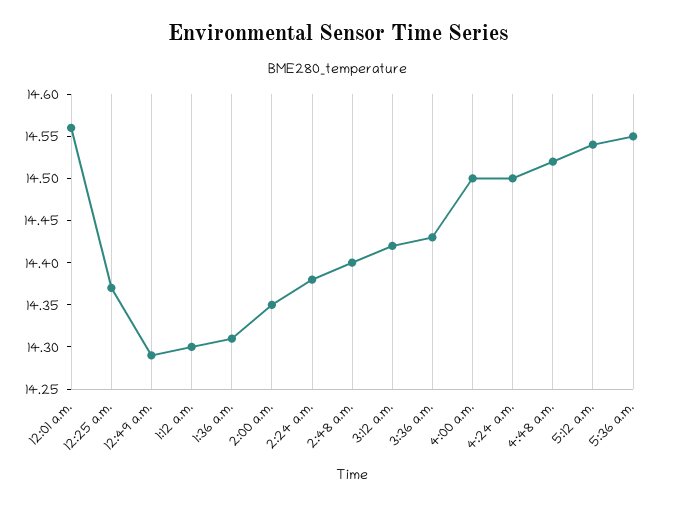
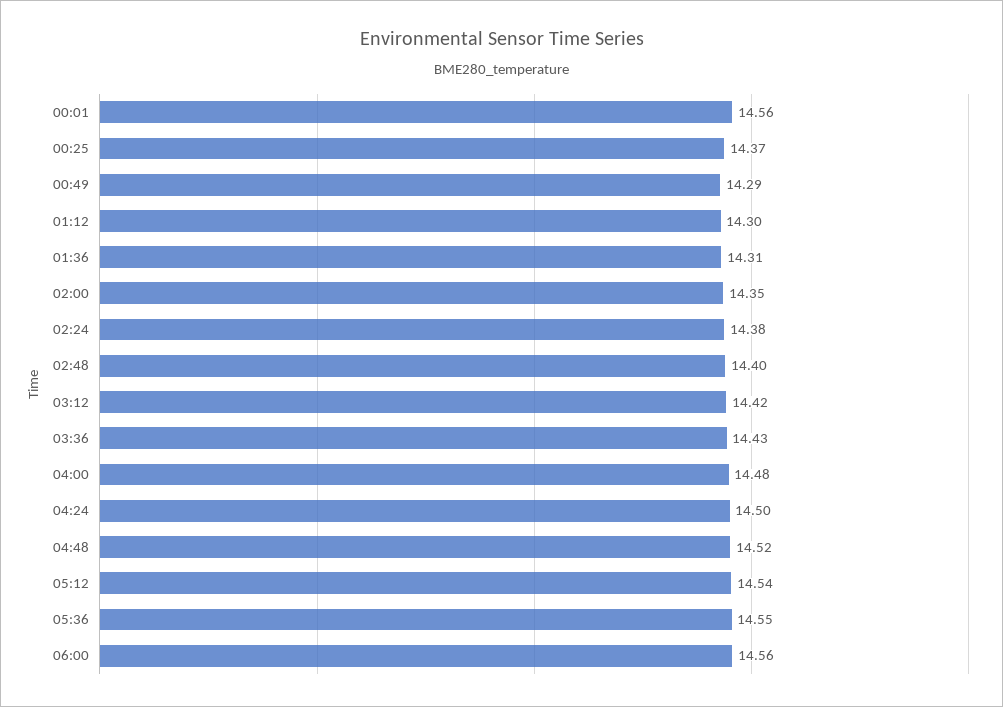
4:00 a.m.: 14.5 -> 14.48
06:00: none -> 14.56

